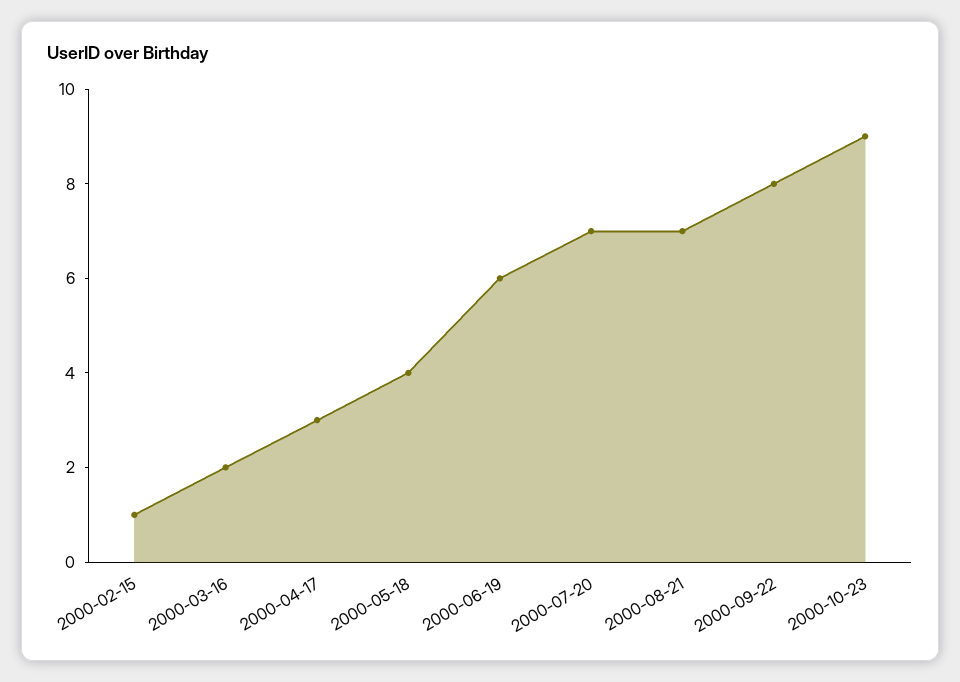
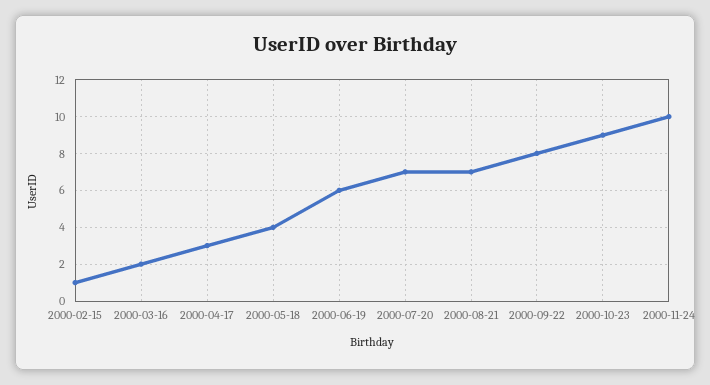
2000-11-24: none -> 10

